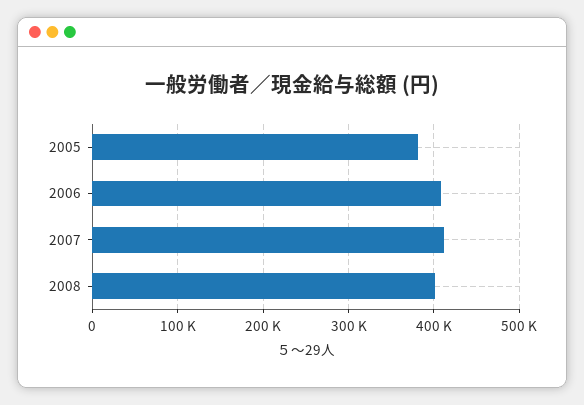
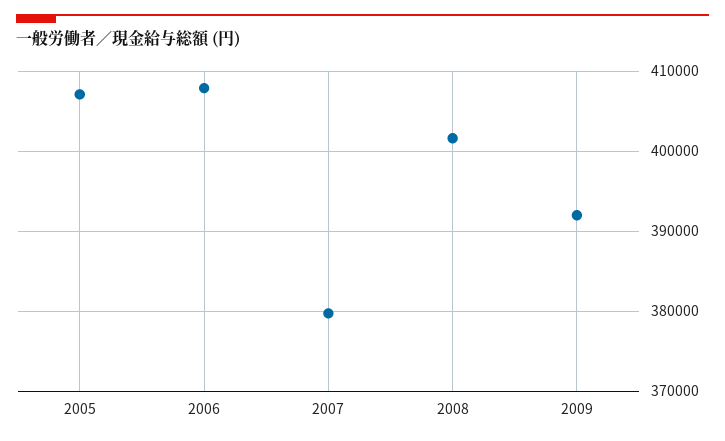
2005: 380000 -> 407000
2007: 410000 -> 380000
2009: none -> 392000

